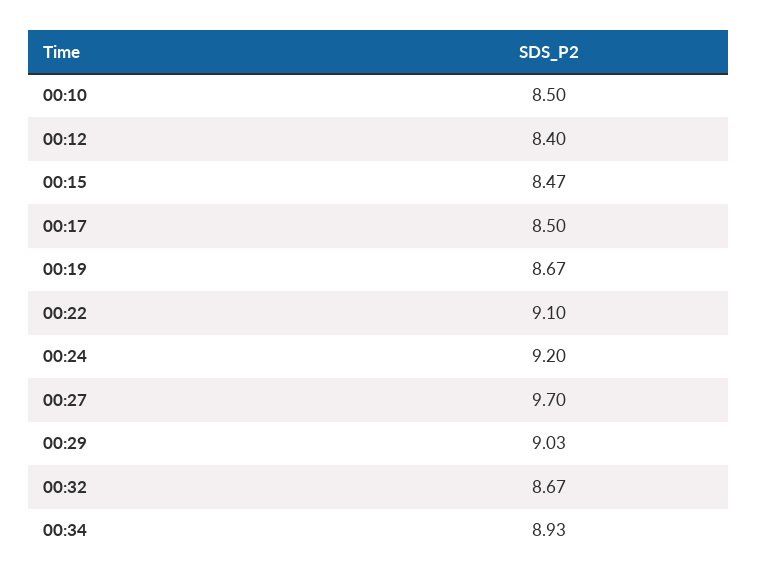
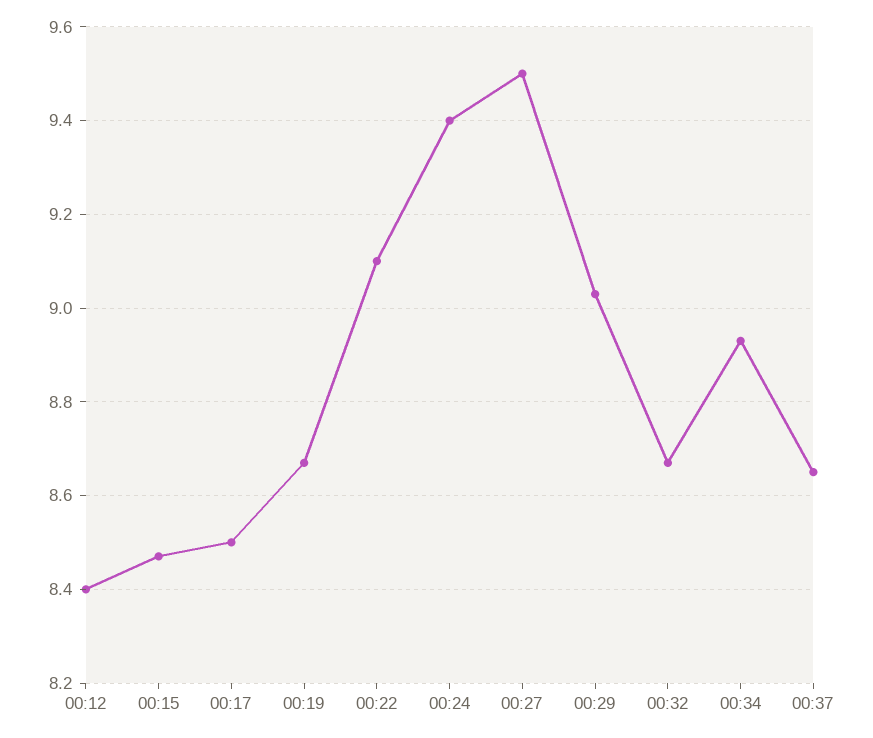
00:10: 8.5 -> none
00:24: 9.2 -> 9.4
00:27: 9.7 -> 9.5
00:37: none -> 8.65

